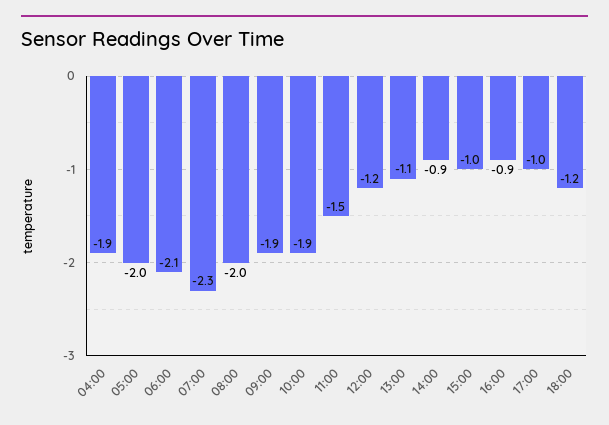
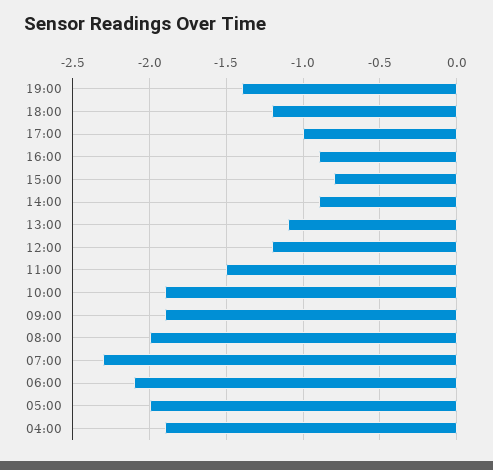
15:00: -1 -> -0.8
19:00: none -> -1.4

